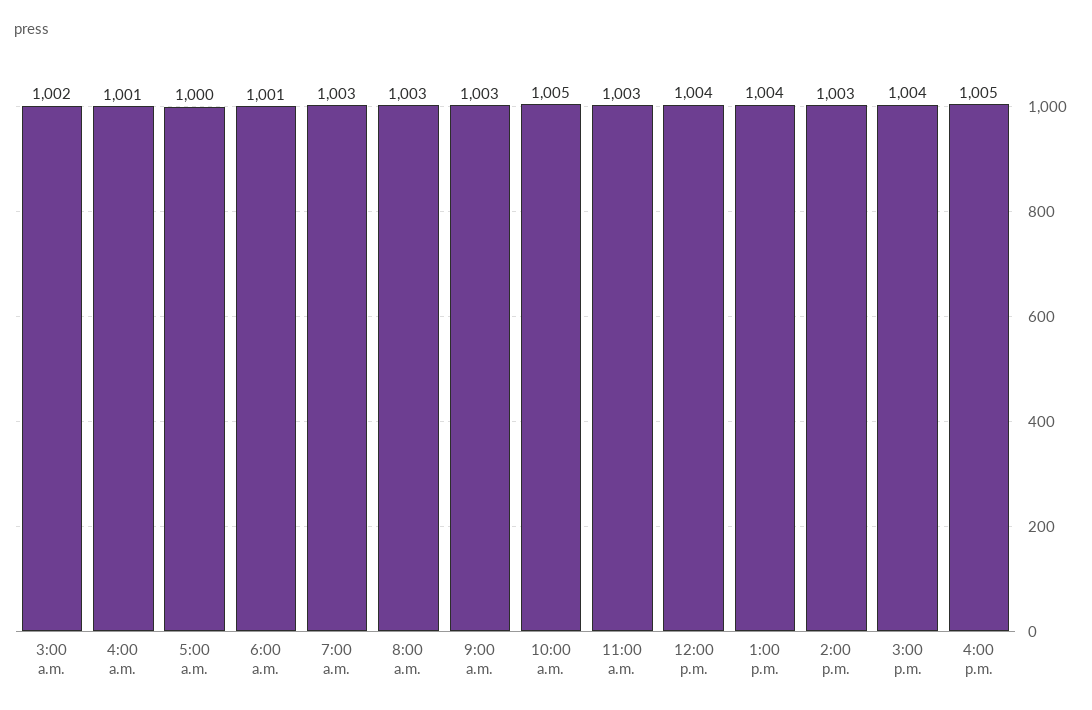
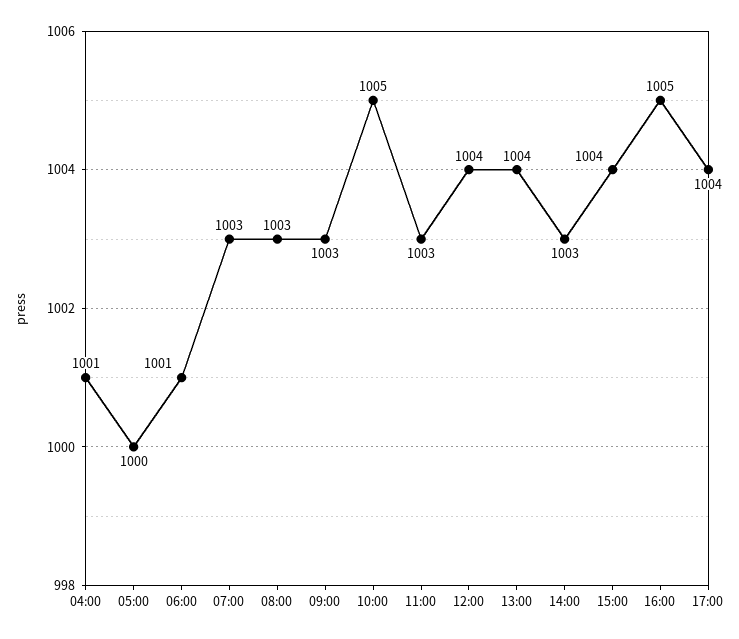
3:00 a.m.: 1002 -> none
17:00: none -> 1004

